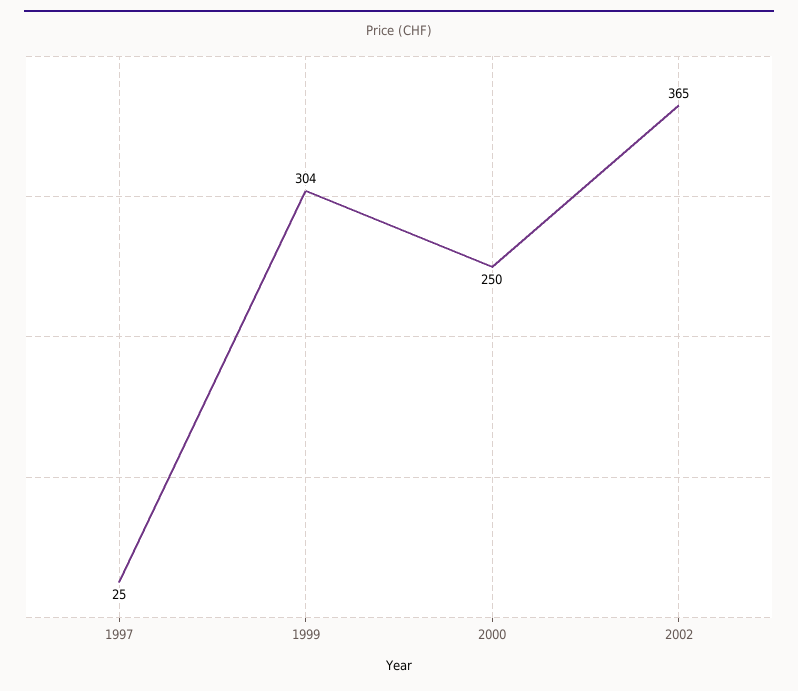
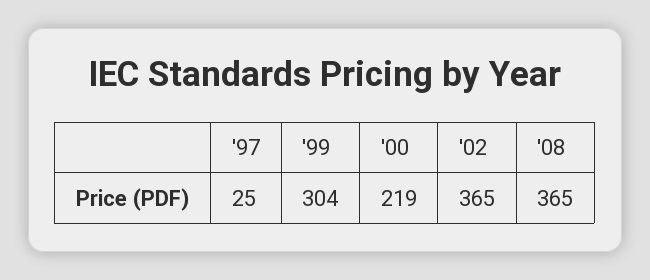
2000: 250 -> 219
'08: none -> 365

